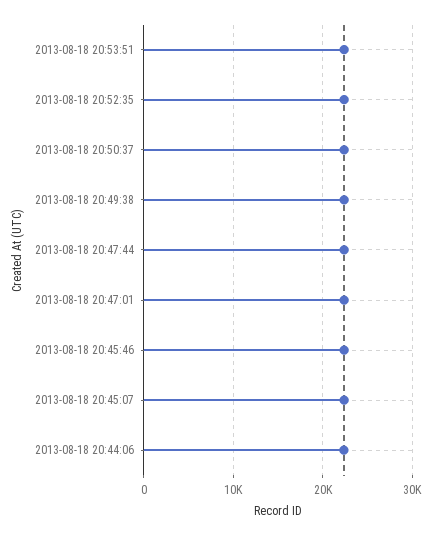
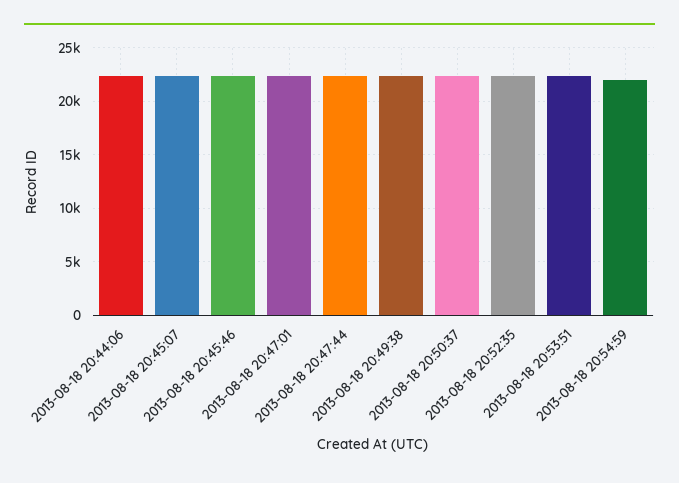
2013-08-18 20:54:59: none -> 22000

